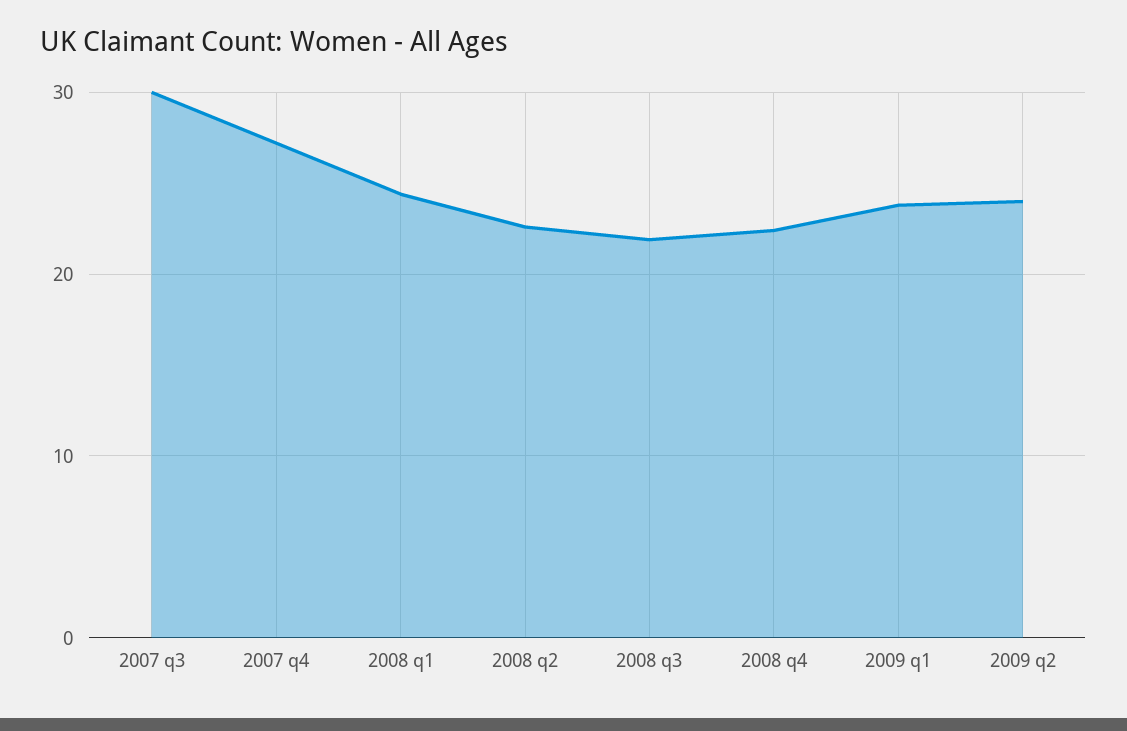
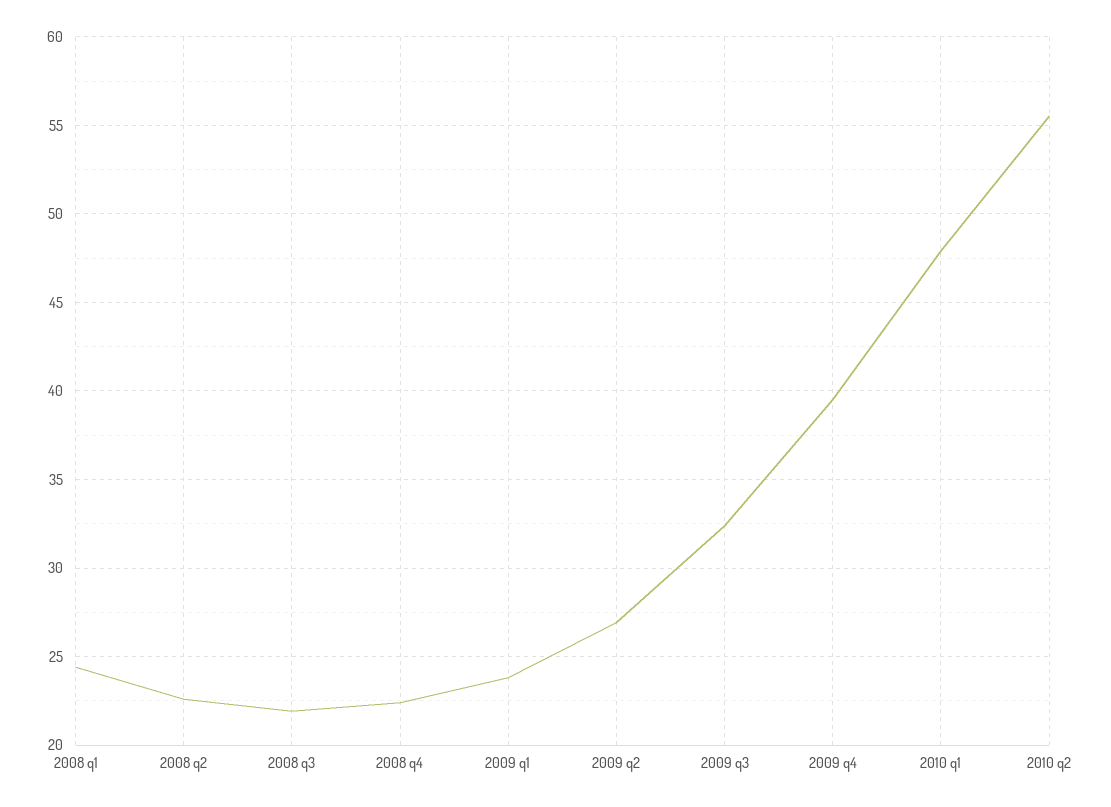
2007 q3: 30 -> none
2007 q4: 27 -> none
2009 q2: 24 -> 27
2009 q3: none -> 32.5
2009 q4: none -> 39.5
2010 q1: none -> 48
2010 q2: none -> 55.5

